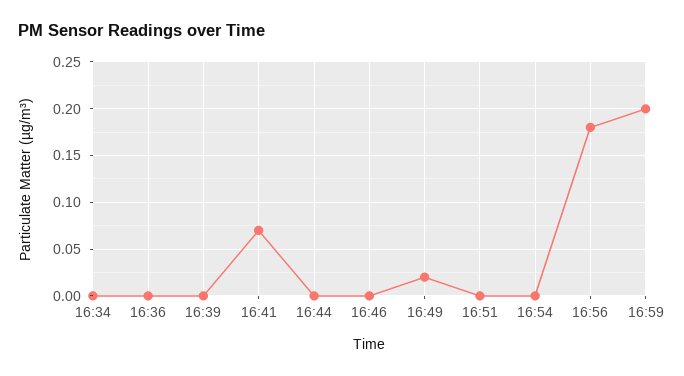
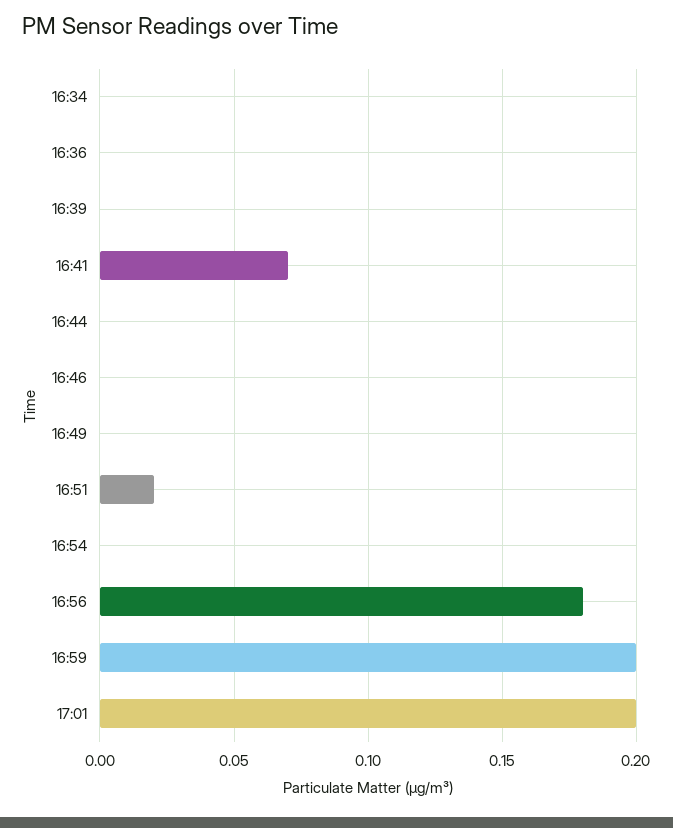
16:49: 0.02 -> 0
16:51: 0 -> 0.02
17:01: none -> 0.2

